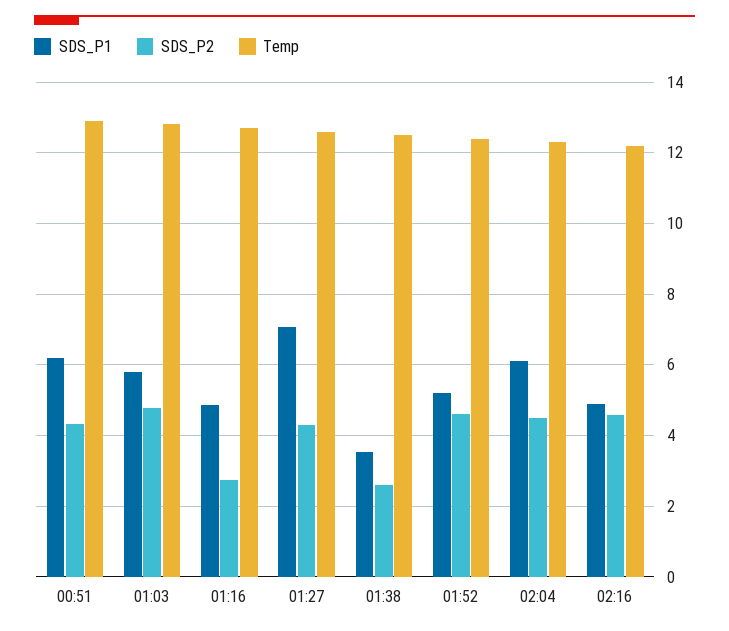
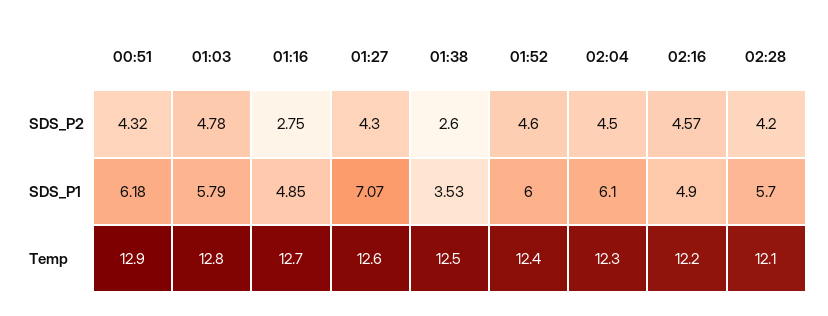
SDS_P1, 01:52: 5.2 -> 6
SDS_P2, 02:28: none -> 4.2
SDS_P1, 02:28: none -> 5.7
Temp, 02:28: none -> 12.1

